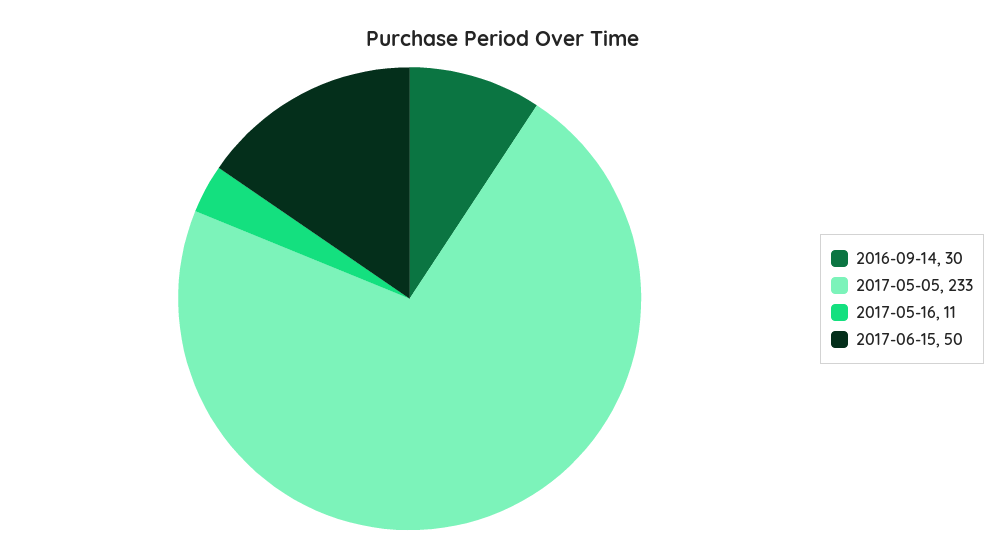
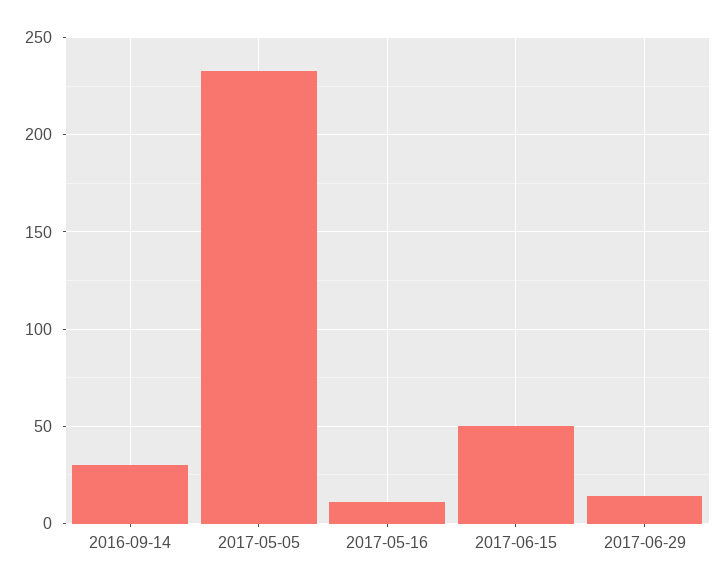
2017-06-29: none -> 15

